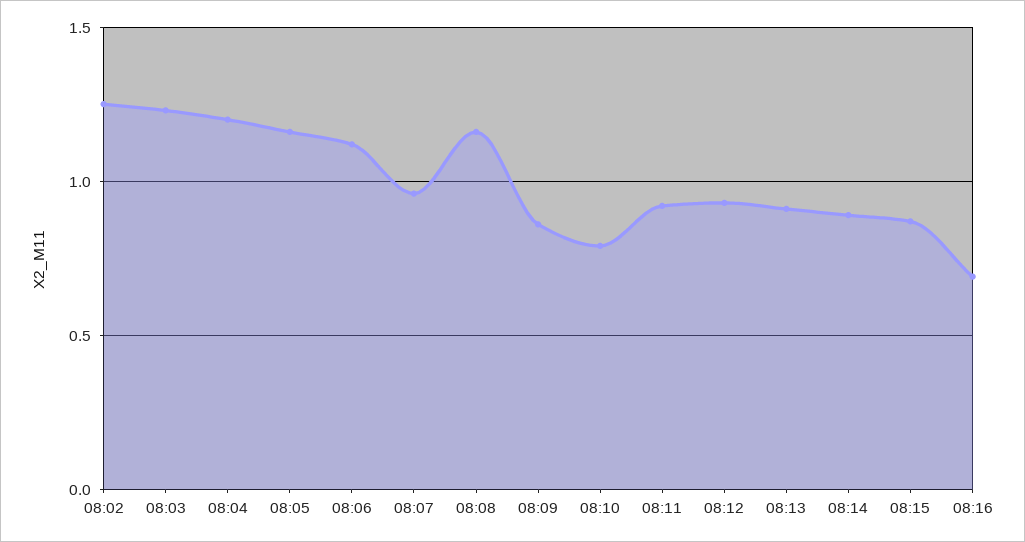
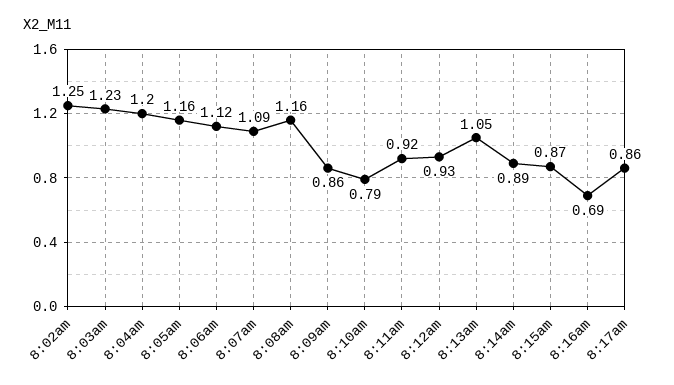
08:07: 0.95 -> 1.09
08:13: 0.9 -> 1.05
8:17am: none -> 0.86

